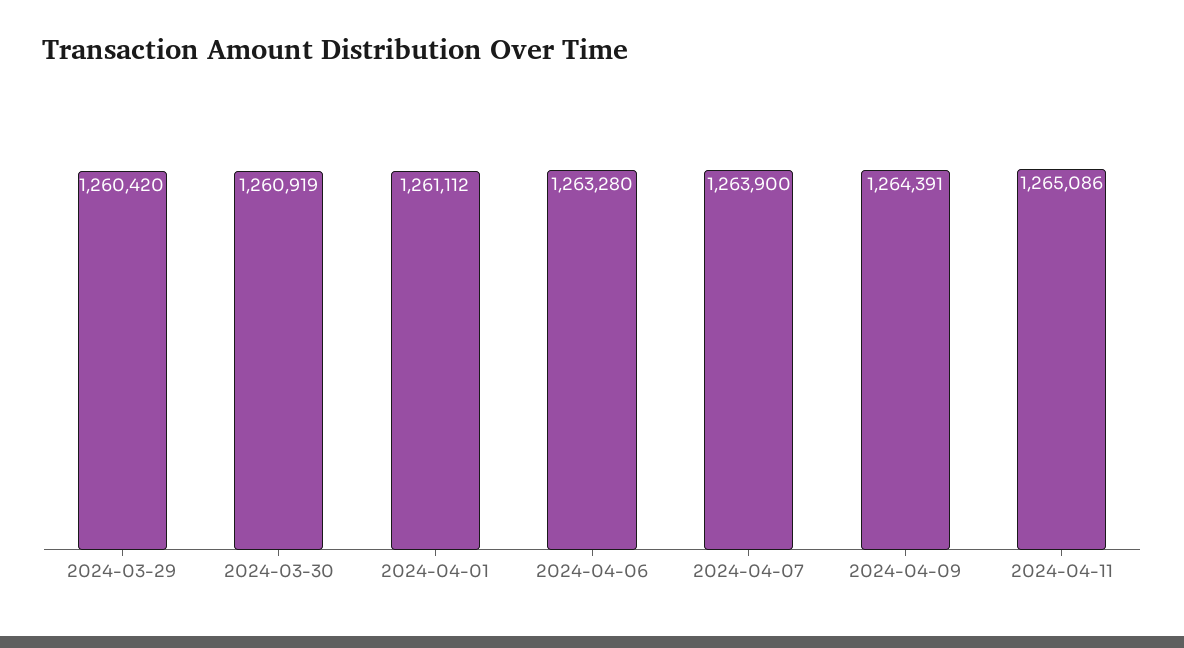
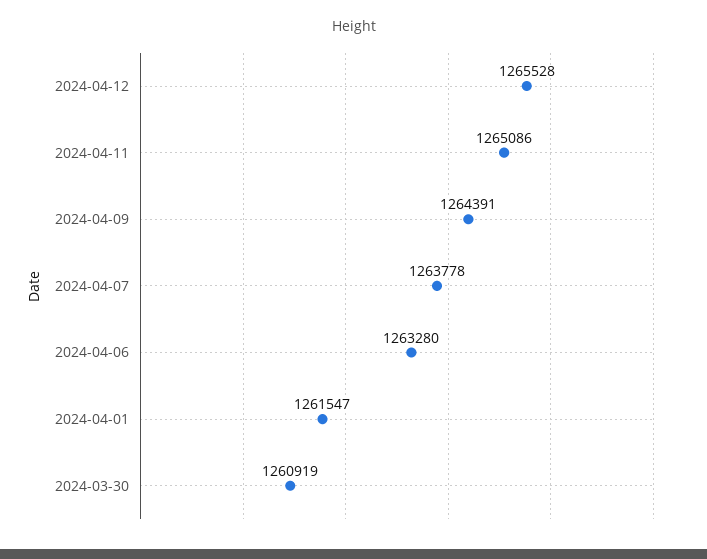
2024-03-29: 1260420 -> none
2024-04-01: 1261112 -> 1261547
2024-04-07: 1263900 -> 1263778
2024-04-12: none -> 1265528

